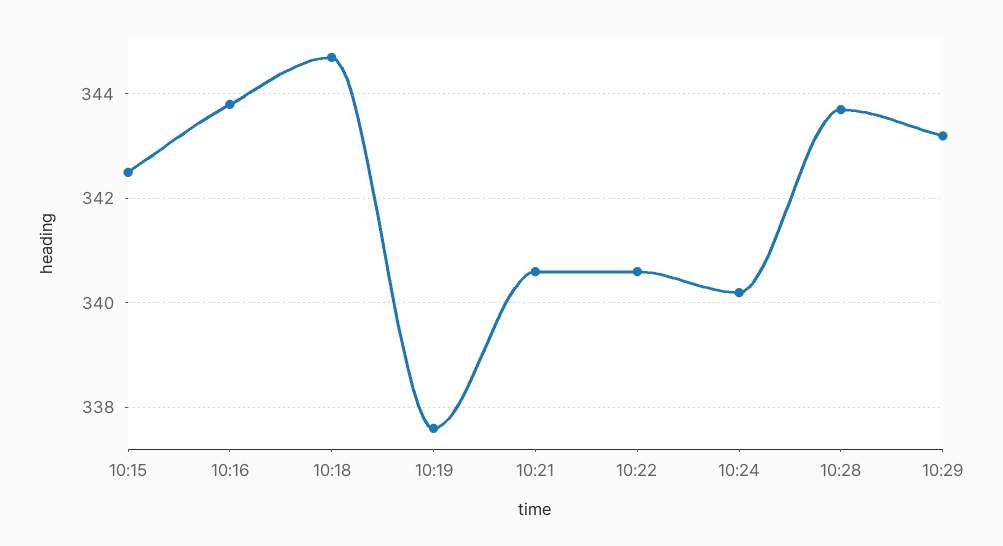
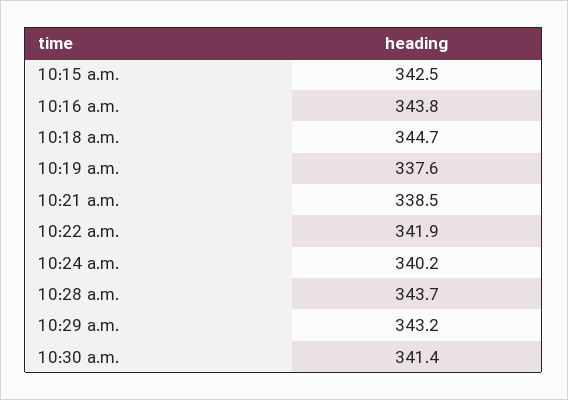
10:21: 340.5 -> 338.5
10:22: 340.5 -> 341.9
10:30 a.m.: none -> 341.4

